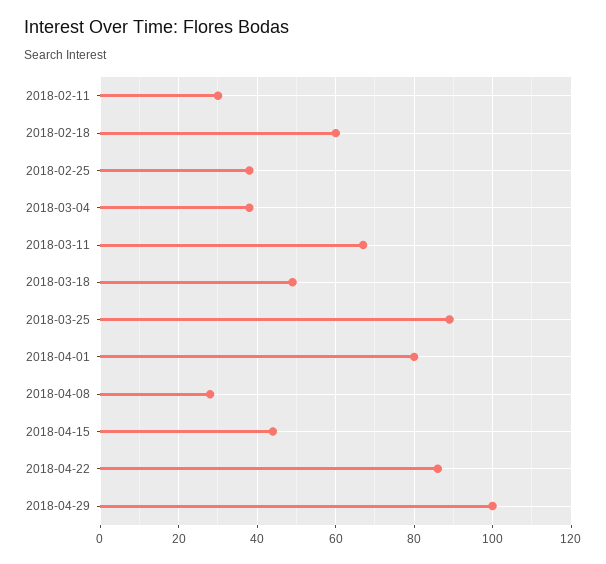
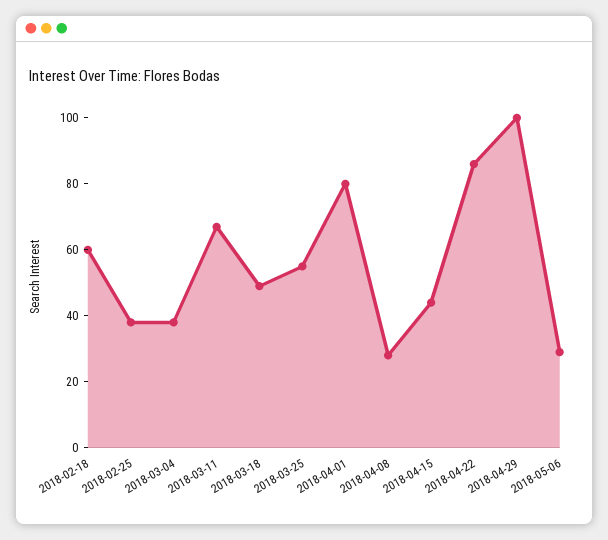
2018-02-11: 30 -> none
2018-03-25: 90 -> 55
2018-05-06: none -> 30

